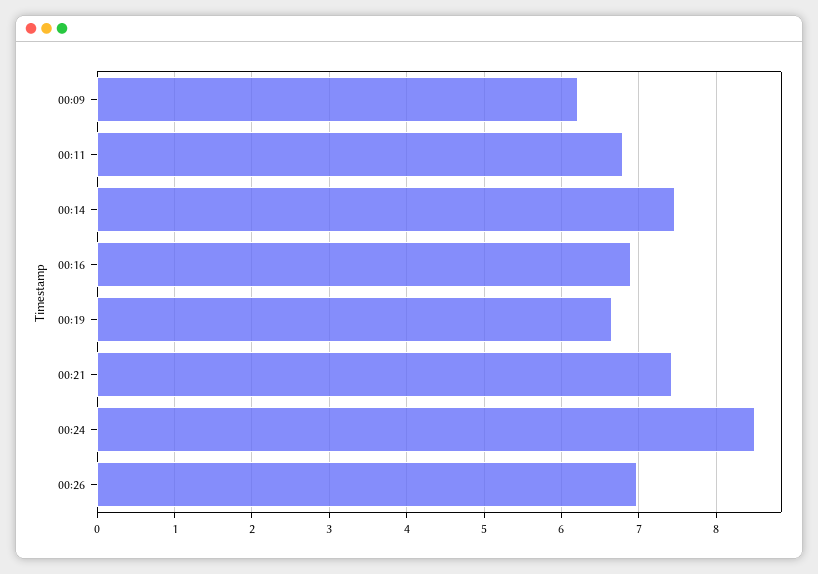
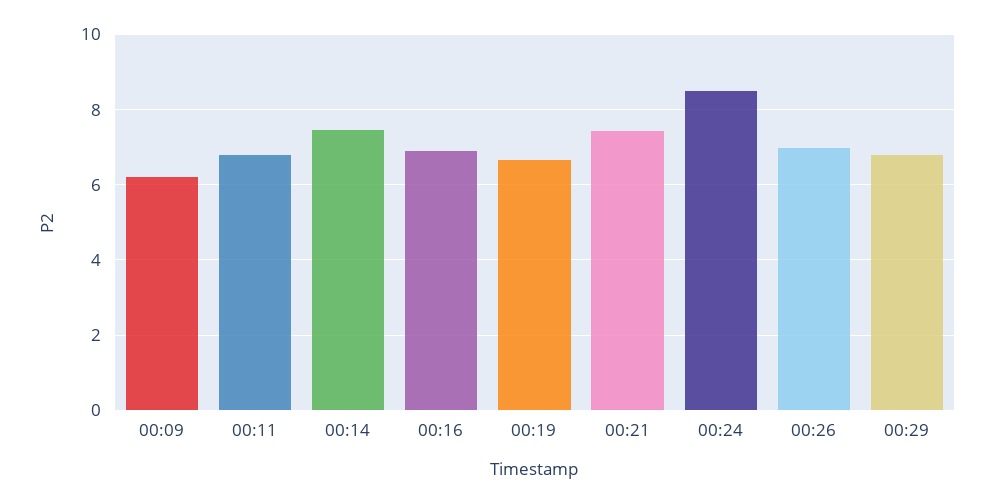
00:29: none -> 6.8

